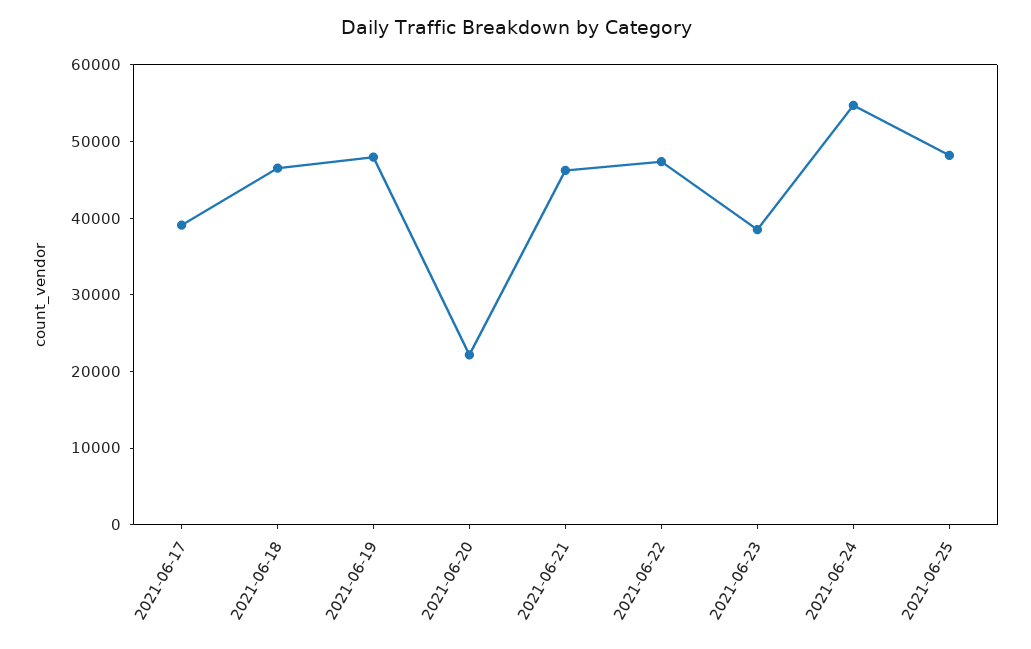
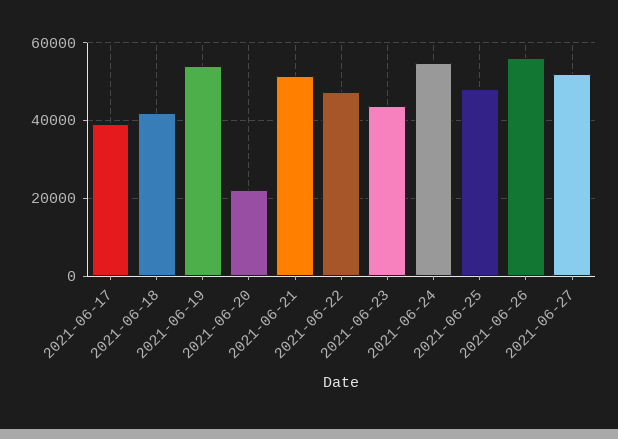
2021-06-18: 46000 -> 42000
2021-06-19: 48000 -> 54000
2021-06-21: 46000 -> 52000
2021-06-23: 38000 -> 44000
2021-06-26: none -> 56000
2021-06-27: none -> 52000

